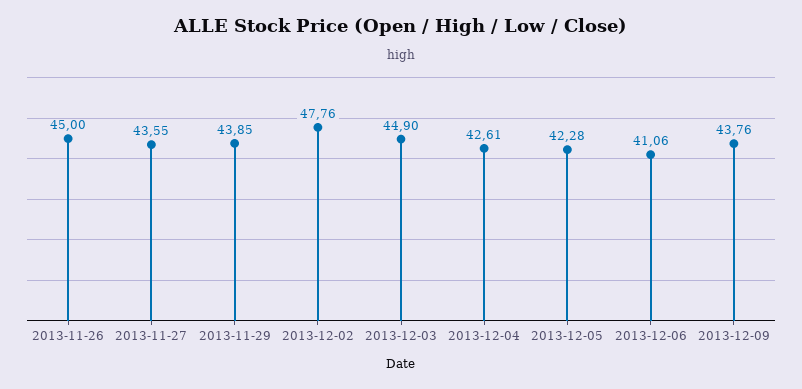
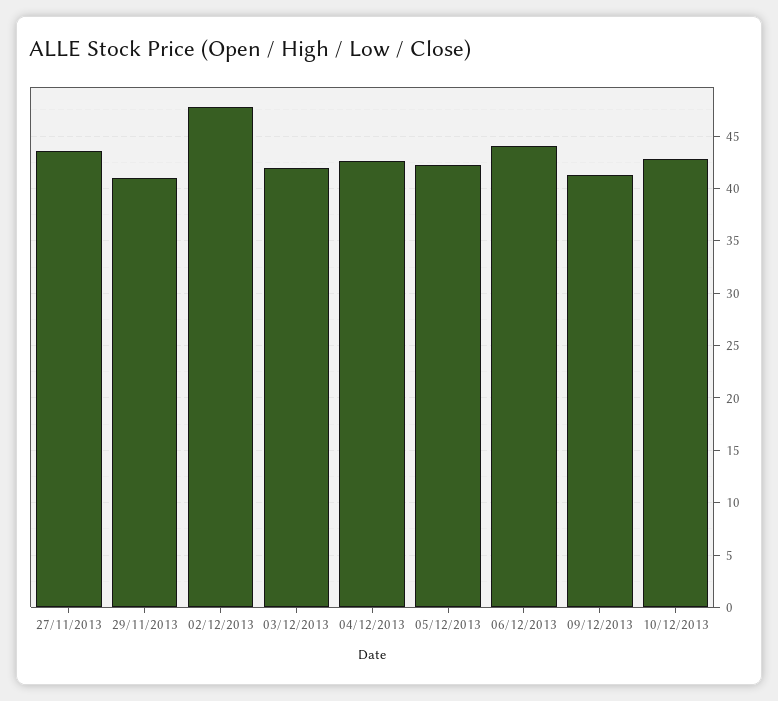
2013-11-26: 45 -> none
2013-11-29: 43.85 -> 41
2013-12-03: 44.9 -> 42
2013-12-06: 41.06 -> 44
2013-12-09: 43.76 -> 41
10/12/2013: none -> 43

